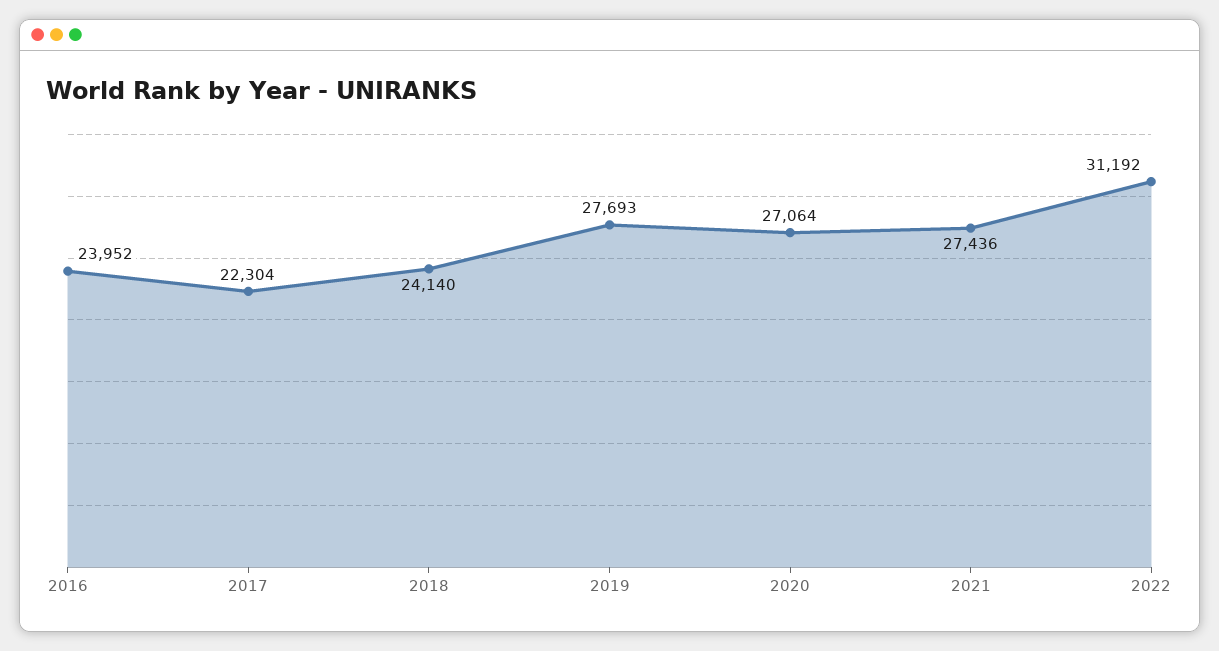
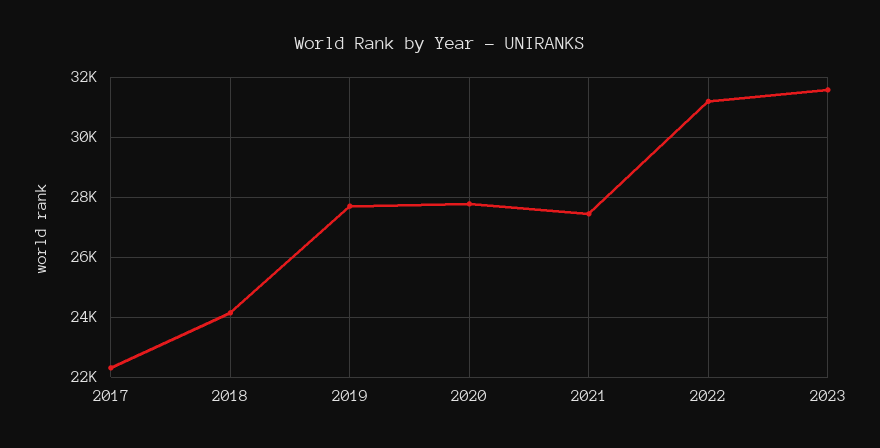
2016: 23952 -> none
2020: 27064 -> 27750
2023: none -> 31500

